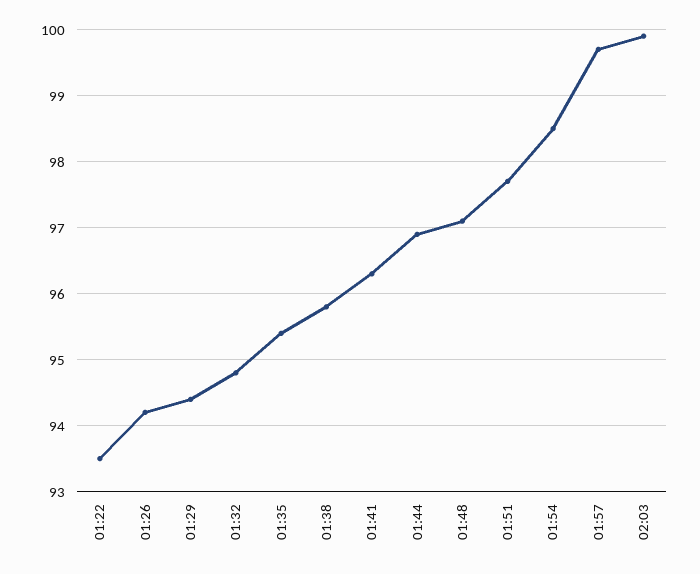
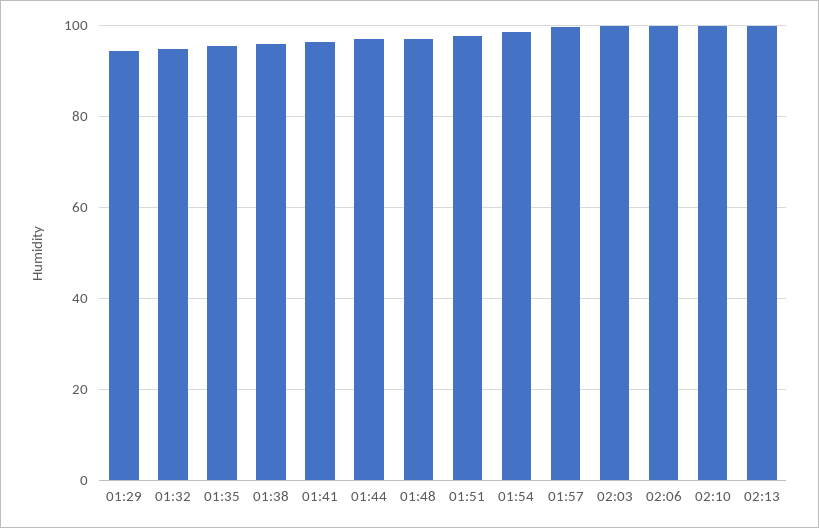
01:22: 93.5 -> none
01:26: 94.2 -> none
02:06: none -> 100
02:10: none -> 100
02:13: none -> 100

